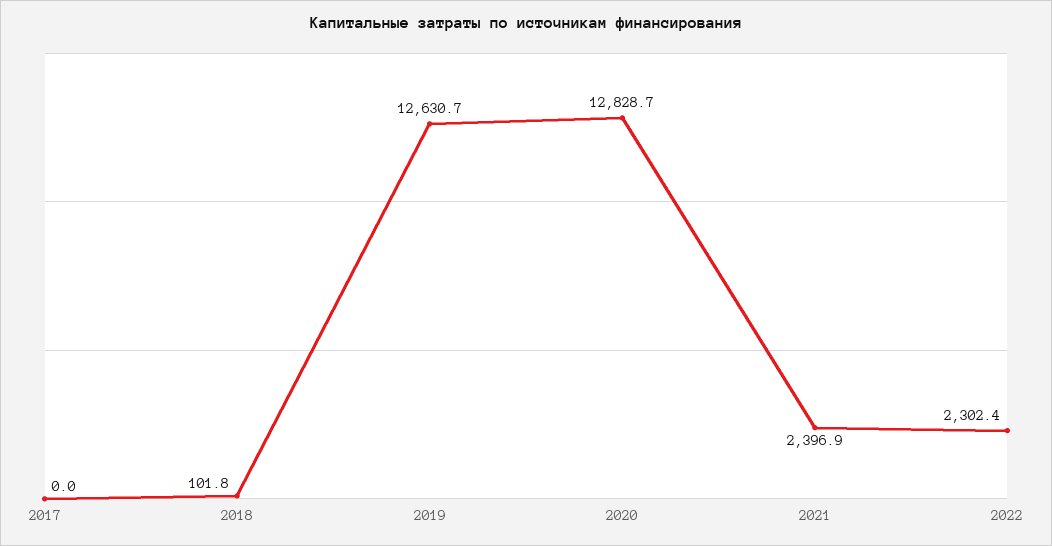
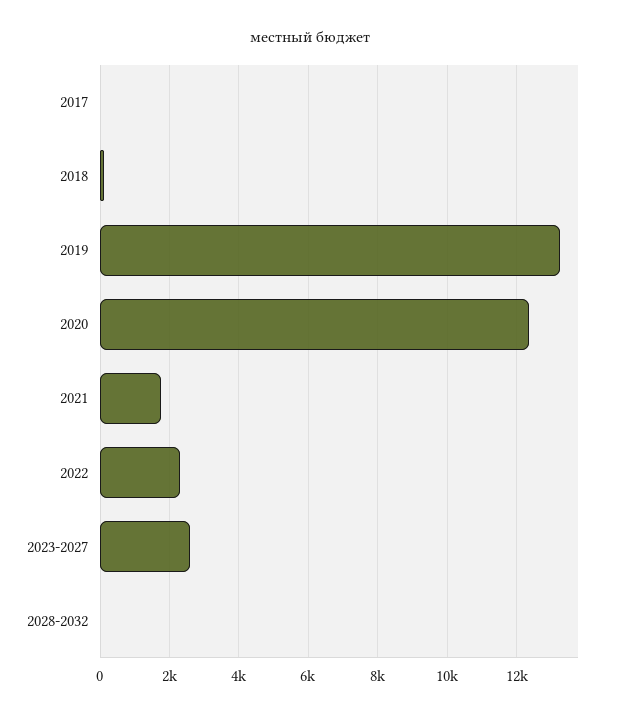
2019: 12630.7 -> 13200
2020: 12828.7 -> 12400
2021: 2396.9 -> 1800
2023-2027: none -> 2600
2028-2032: none -> 0

